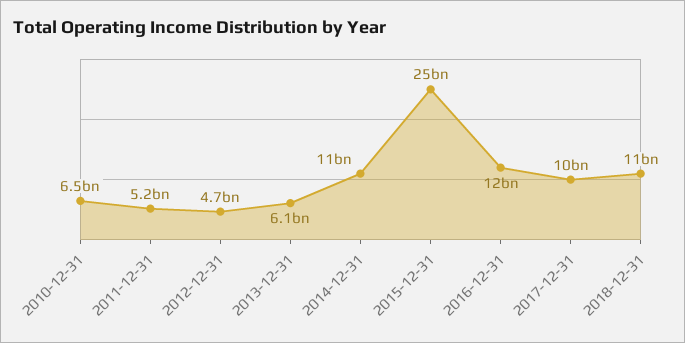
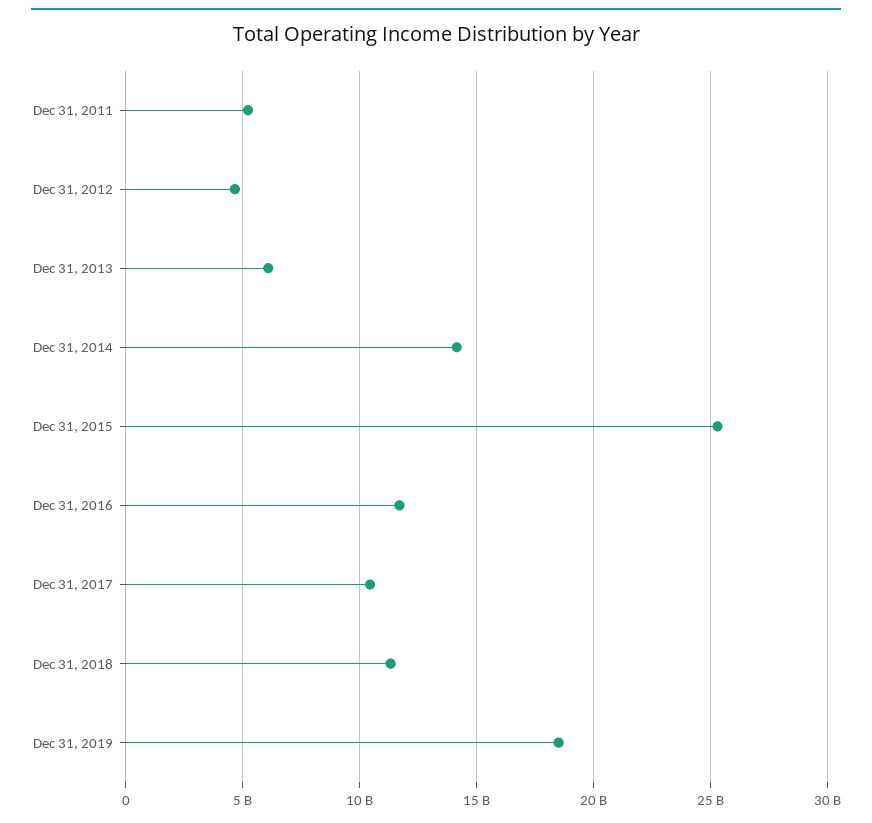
2010-12-31: 6500000000 -> none
2014-12-31: 11000000000 -> 14000000000
Dec 31, 2019: none -> 18500000000

